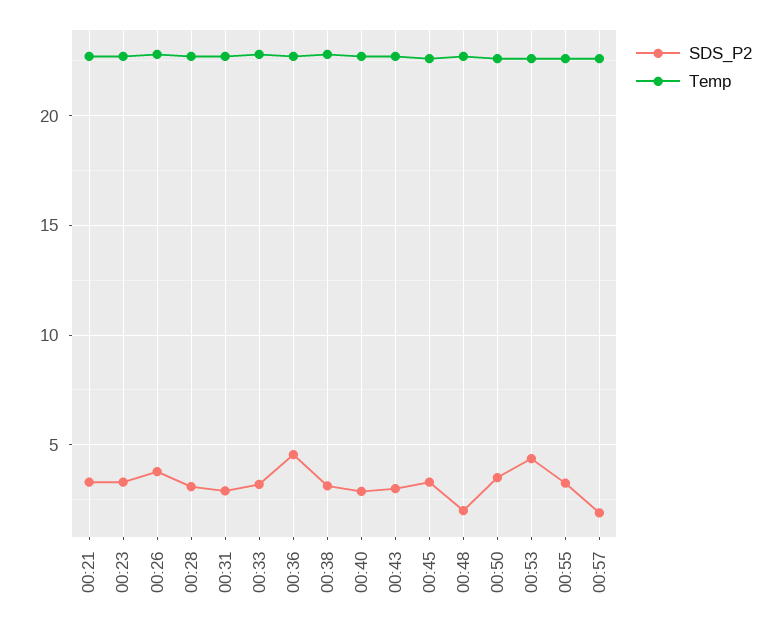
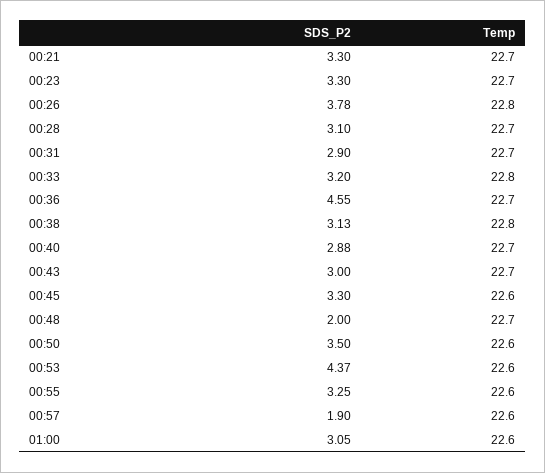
SDS_P2, 01:00: none -> 3.05
Temp, 01:00: none -> 22.6

